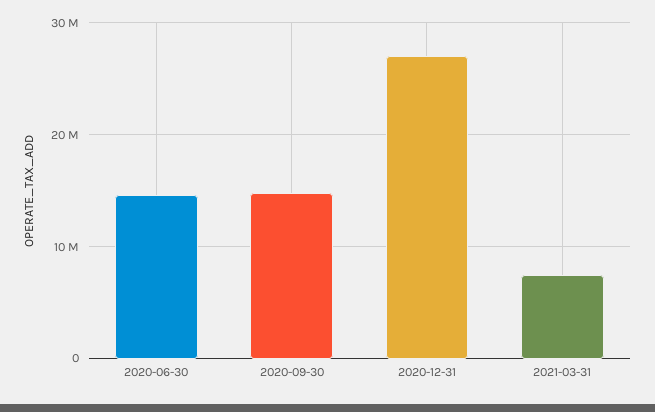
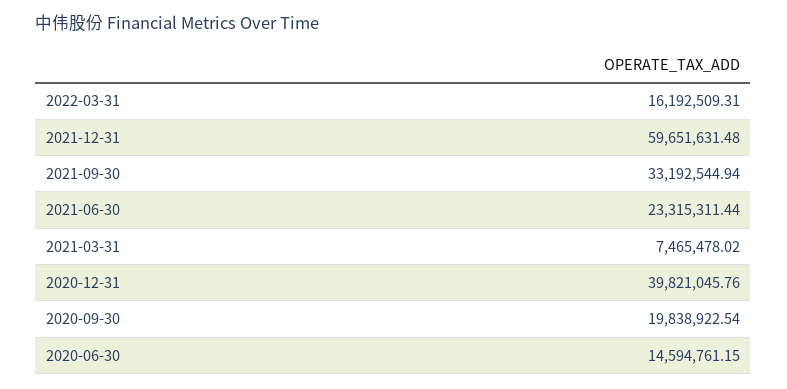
2020-09-30: 15000000 -> 19838922.54
2020-12-31: 27000000 -> 39821045.76
2022-03-31: none -> 16192509.31
2021-12-31: none -> 59651631.48
2021-09-30: none -> 33192544.94
2021-06-30: none -> 23315311.44

